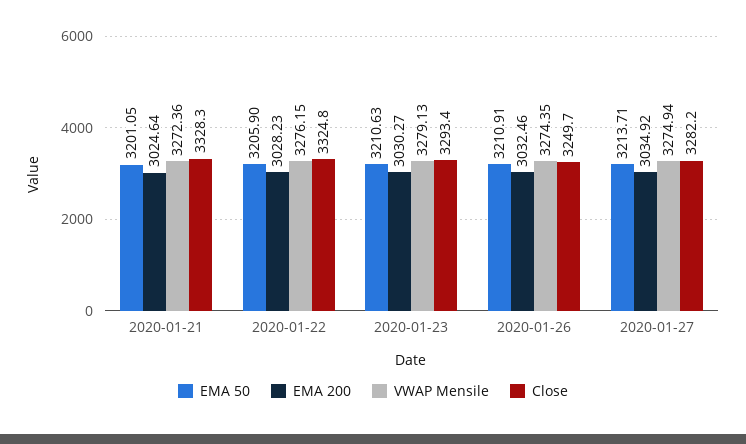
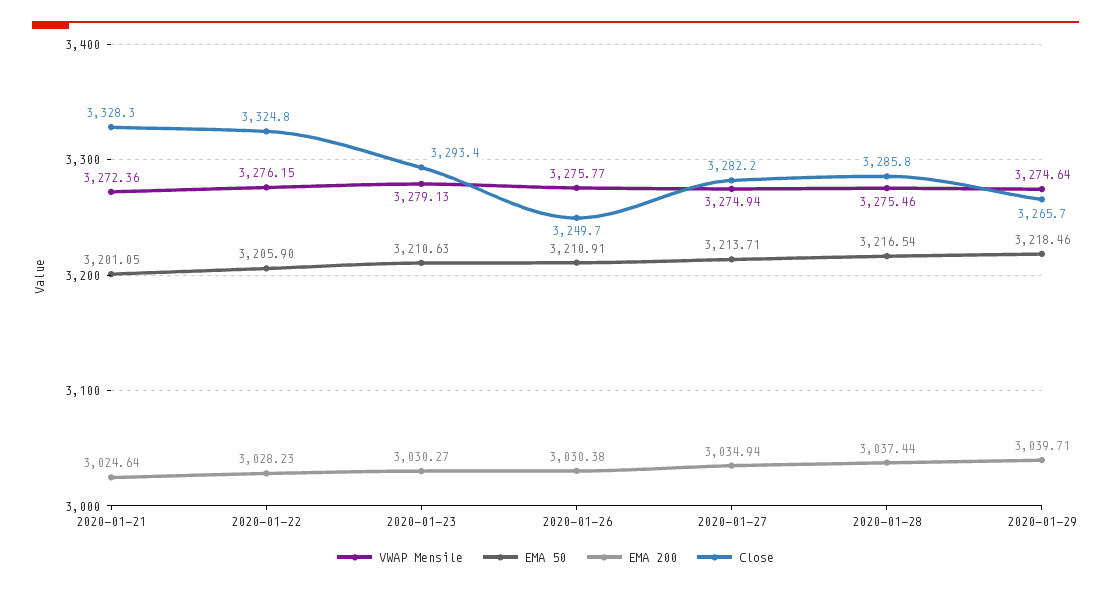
EMA 200, 2020-01-26: 3032.46 -> 3030.38
VWAP Mensile, 2020-01-26: 3274.35 -> 3275.77
EMA 200, 2020-01-27: 3034.92 -> 3034.94
VWAP Mensile, 2020-01-28: none -> 3275.46
EMA 50, 2020-01-28: none -> 3216.54
EMA 200, 2020-01-28: none -> 3037.44
Close, 2020-01-28: none -> 3285.8
VWAP Mensile, 2020-01-29: none -> 3274.64
EMA 50, 2020-01-29: none -> 3218.46
EMA 200, 2020-01-29: none -> 3039.71
Close, 2020-01-29: none -> 3265.7

